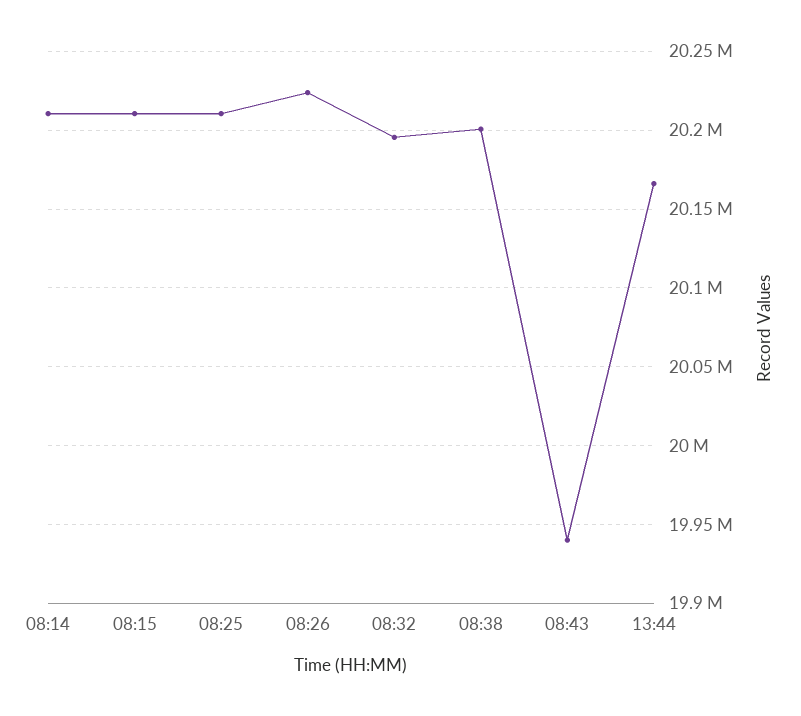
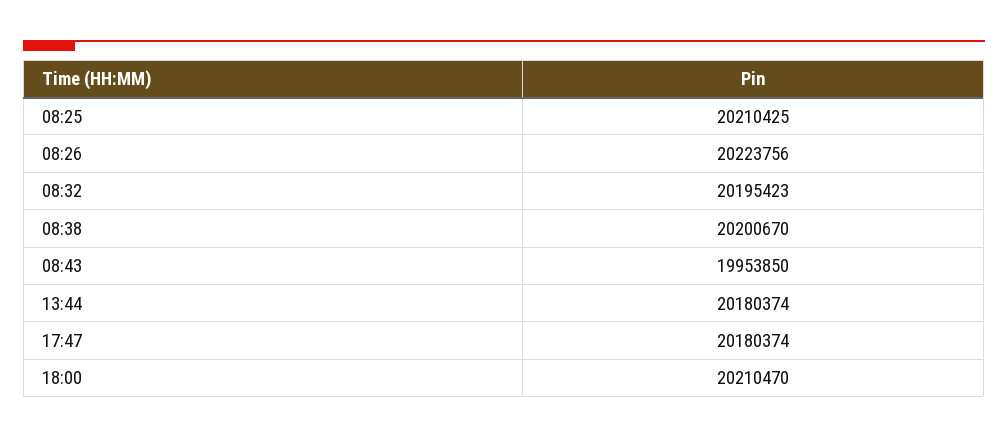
08:14: 20210000 -> none
08:15: 20210000 -> none
08:43: 19940000 -> 19953850
13:44: 20165000 -> 20180374
17:47: none -> 20180374
18:00: none -> 20210470

